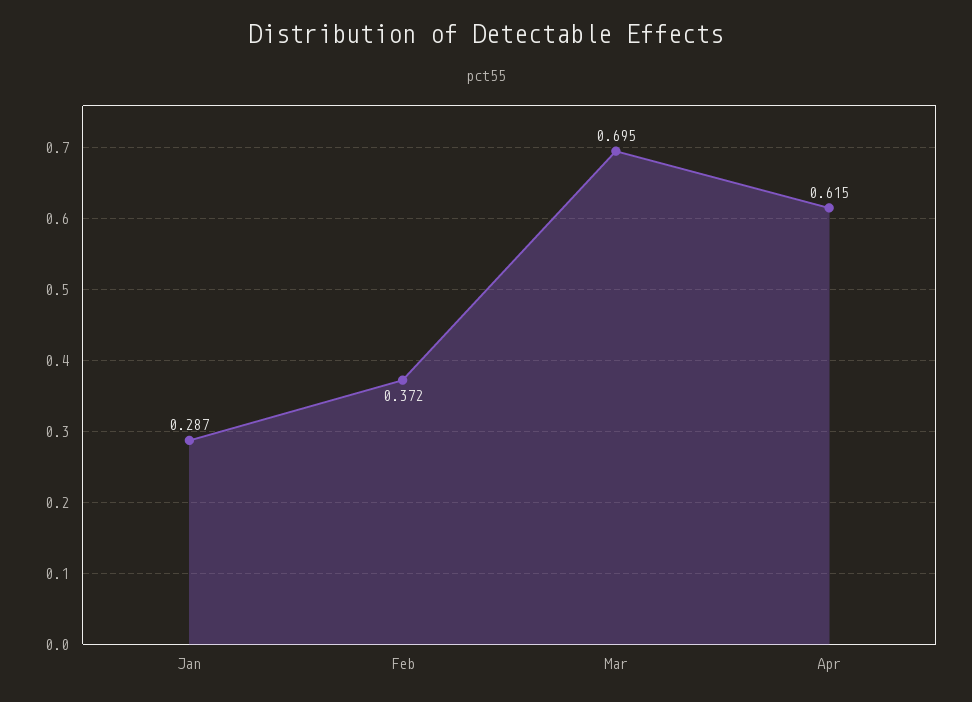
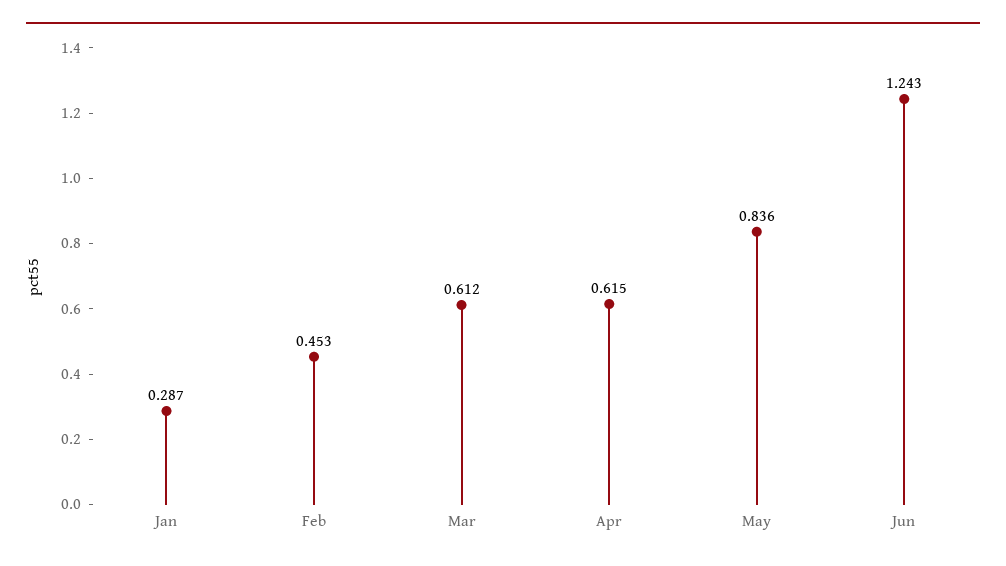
Feb: 0.372 -> 0.453
Mar: 0.695 -> 0.612
May: none -> 0.836
Jun: none -> 1.243

